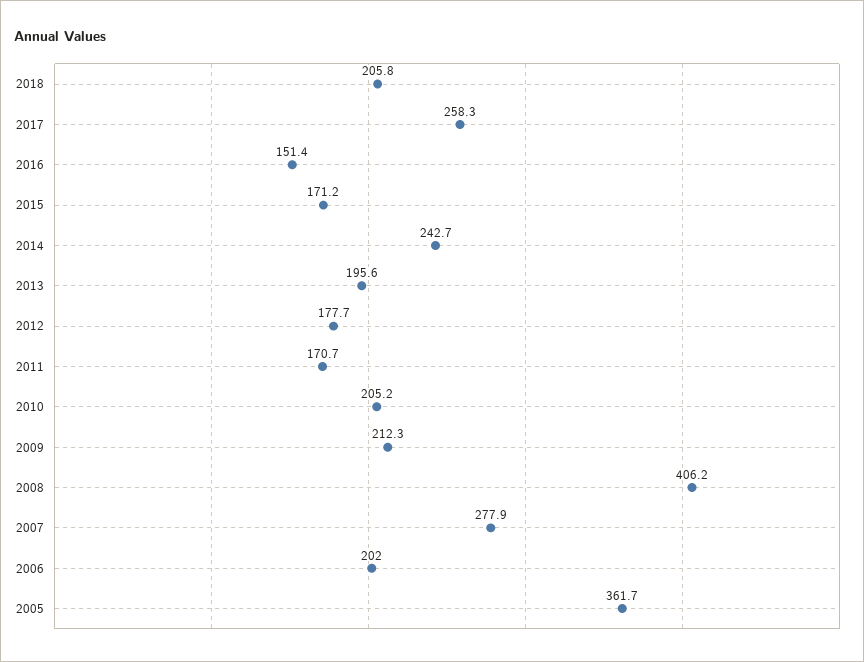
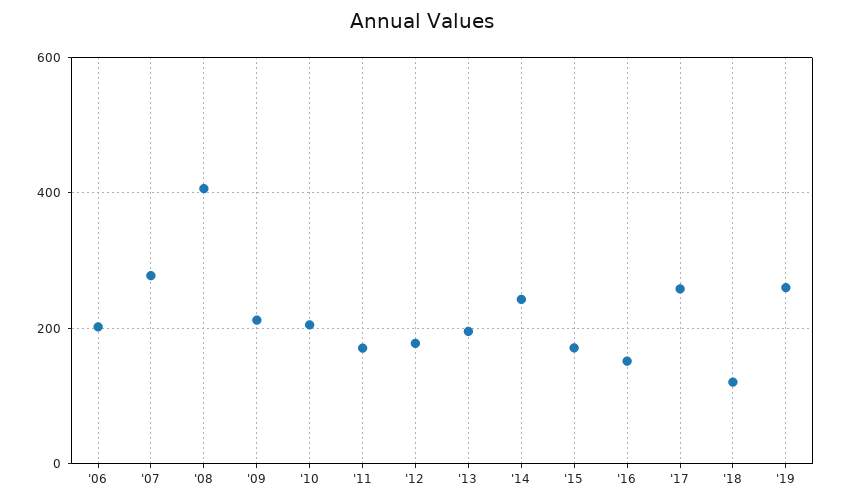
2018: 205.8 -> 120
2005: 361.7 -> none
'19: none -> 260

